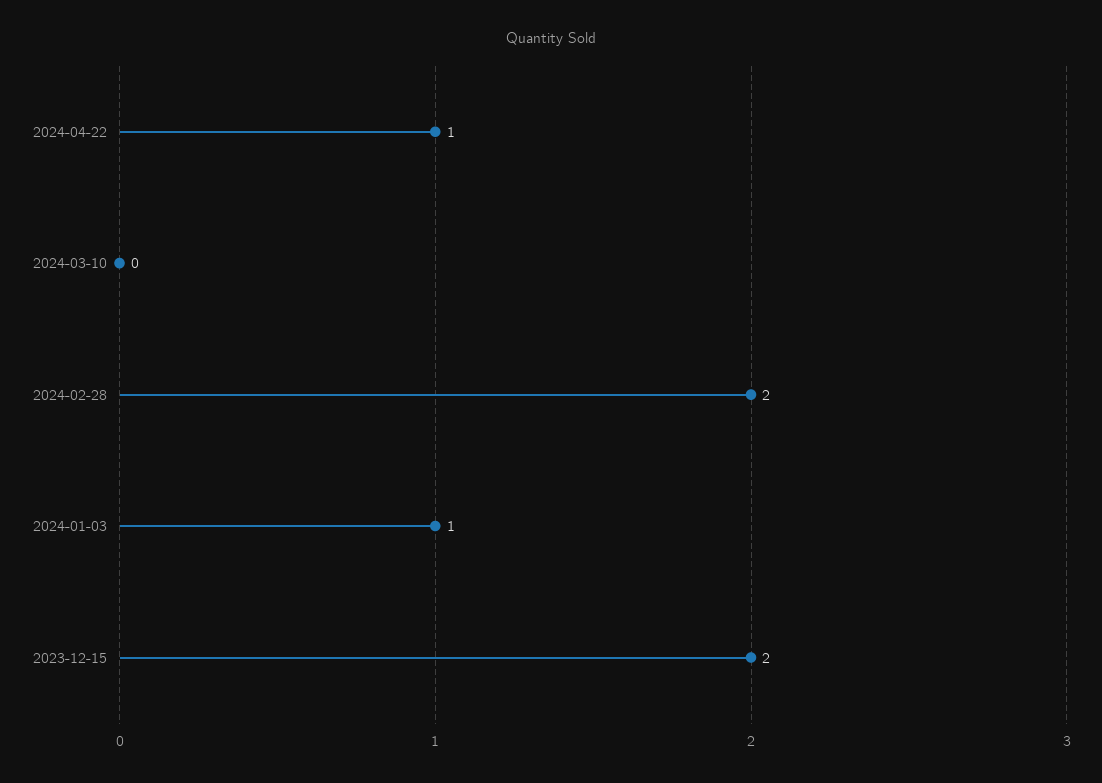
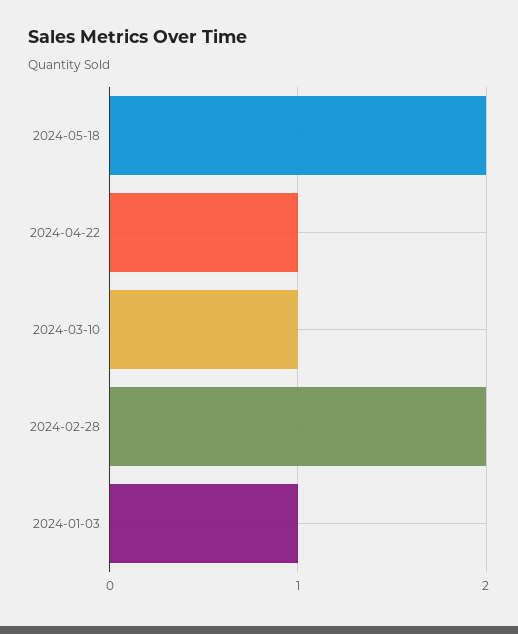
2024-03-10: 0 -> 1
2023-12-15: 2 -> none
2024-05-18: none -> 2

